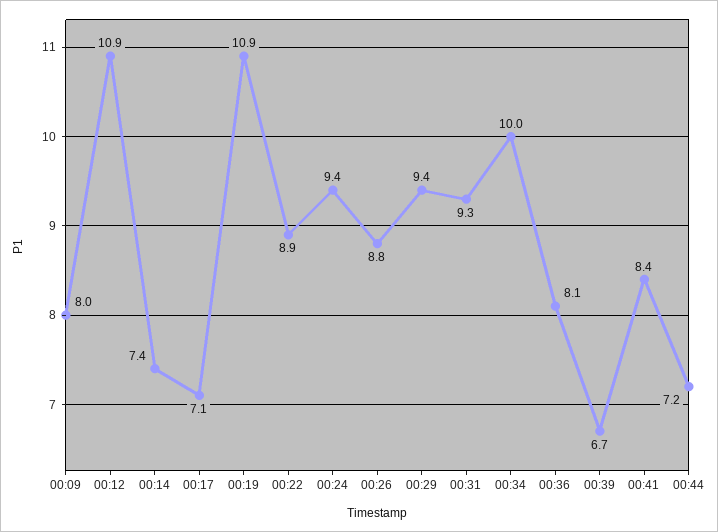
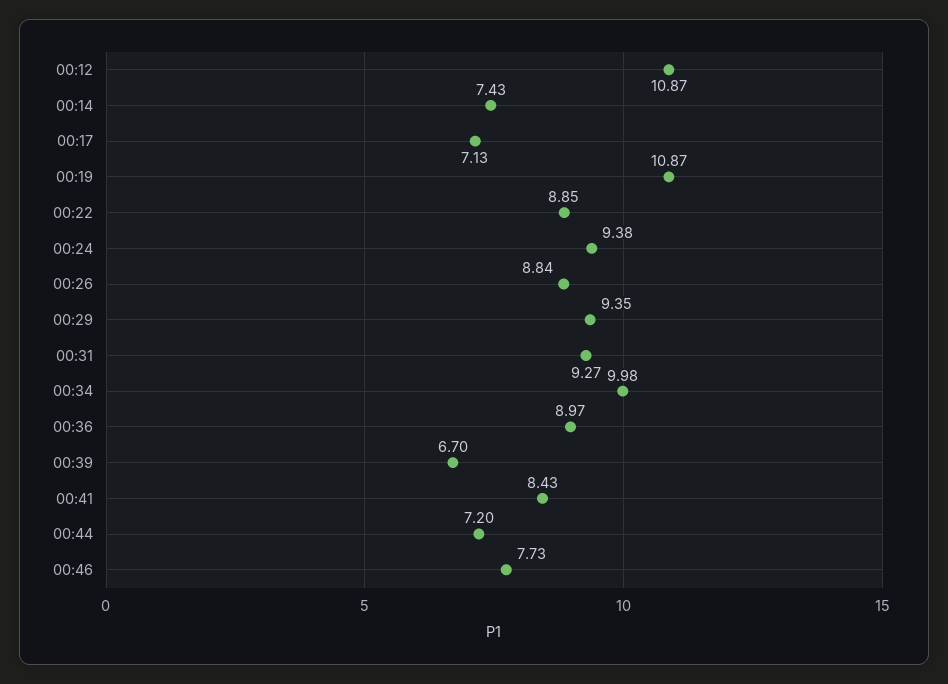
00:09: 8 -> none
00:36: 8.1 -> 8.97
00:46: none -> 7.73

